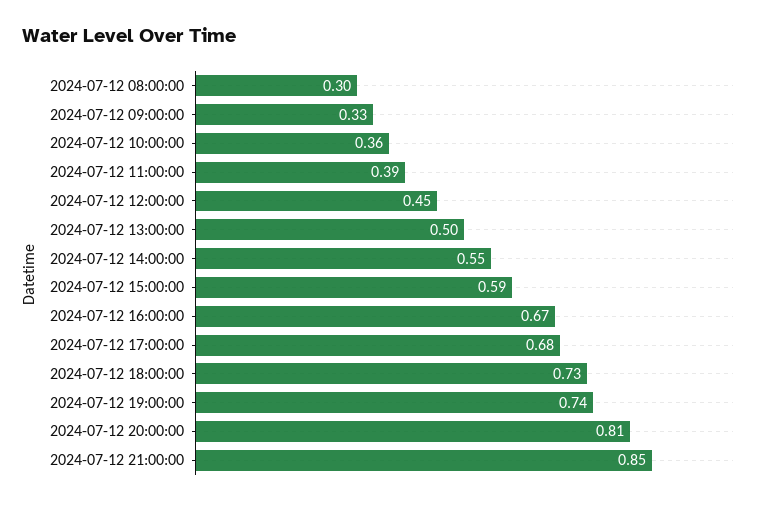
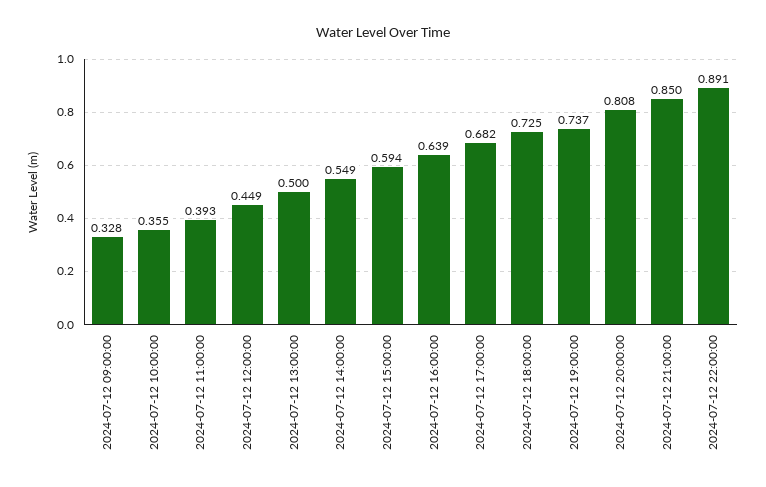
2024-07-12 08:00:00: 0.3 -> none
2024-07-12 16:00:00: 0.67 -> 0.639
2024-07-12 22:00:00: none -> 0.891

